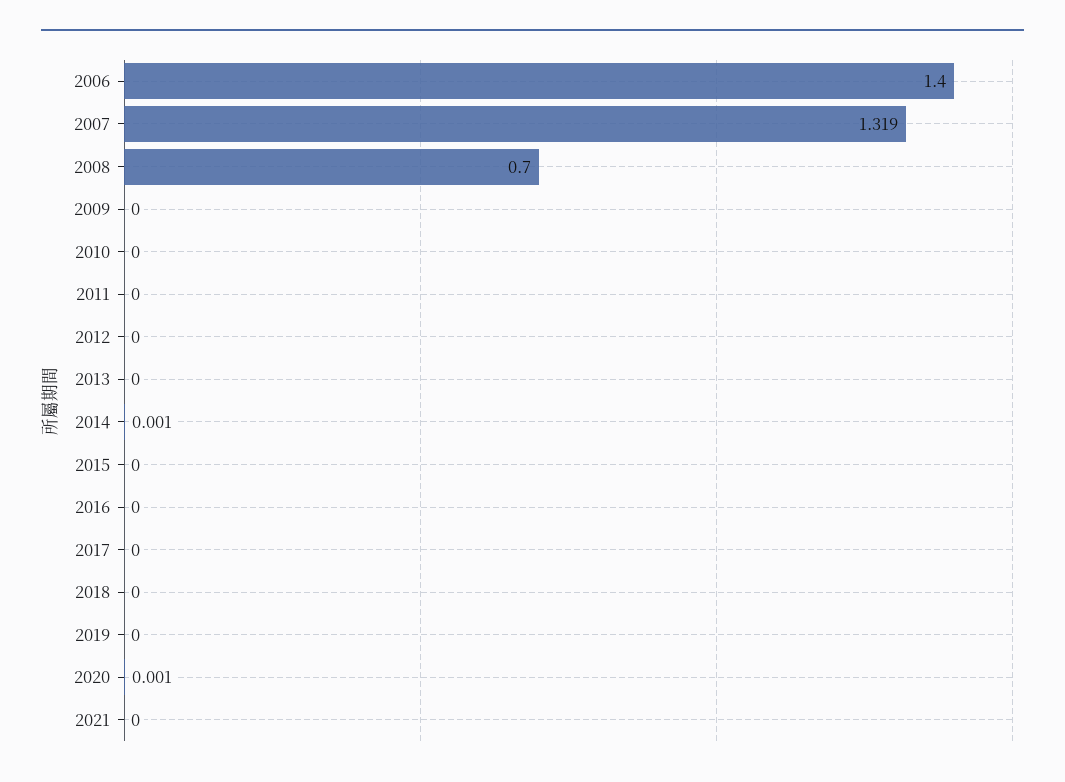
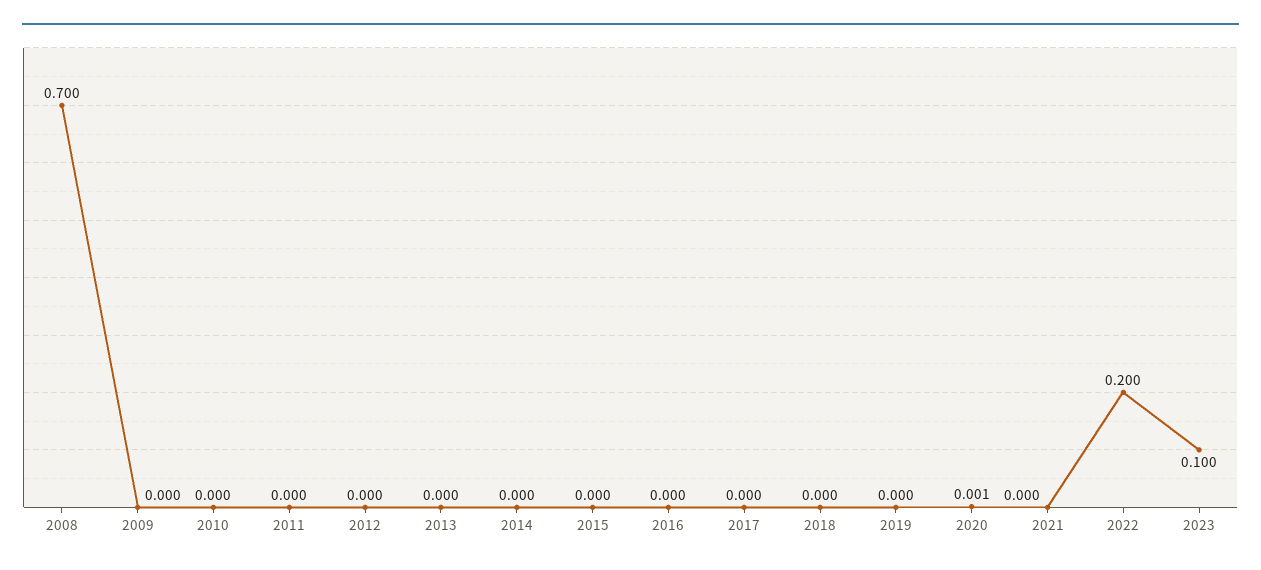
2006: 1.4 -> none
2007: 1.319 -> none
2014: 0.001 -> 0
2022: none -> 0.2
2023: none -> 0.1

